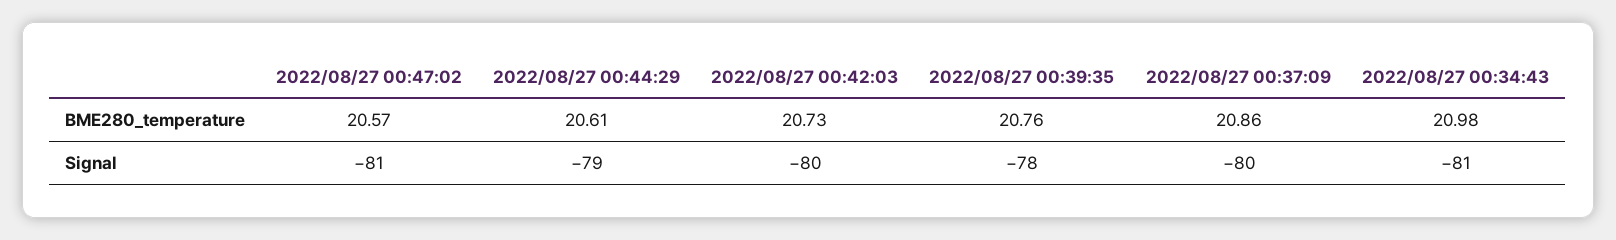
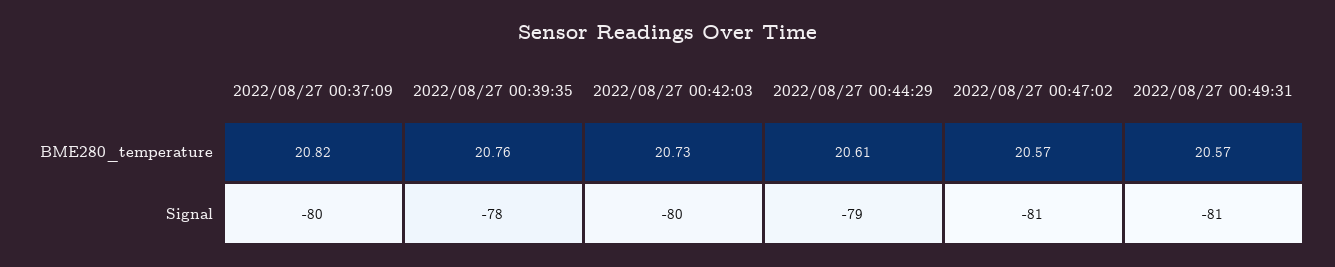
2022/08/27 00:37:09, BME280_temperature: 20.86 -> 20.82
2022/08/27 00:34:43, BME280_temperature: 20.98 -> none
2022/08/27 00:34:43, Signal: -81 -> none
2022/08/27 00:49:31, BME280_temperature: none -> 20.57
2022/08/27 00:49:31, Signal: none -> -81

